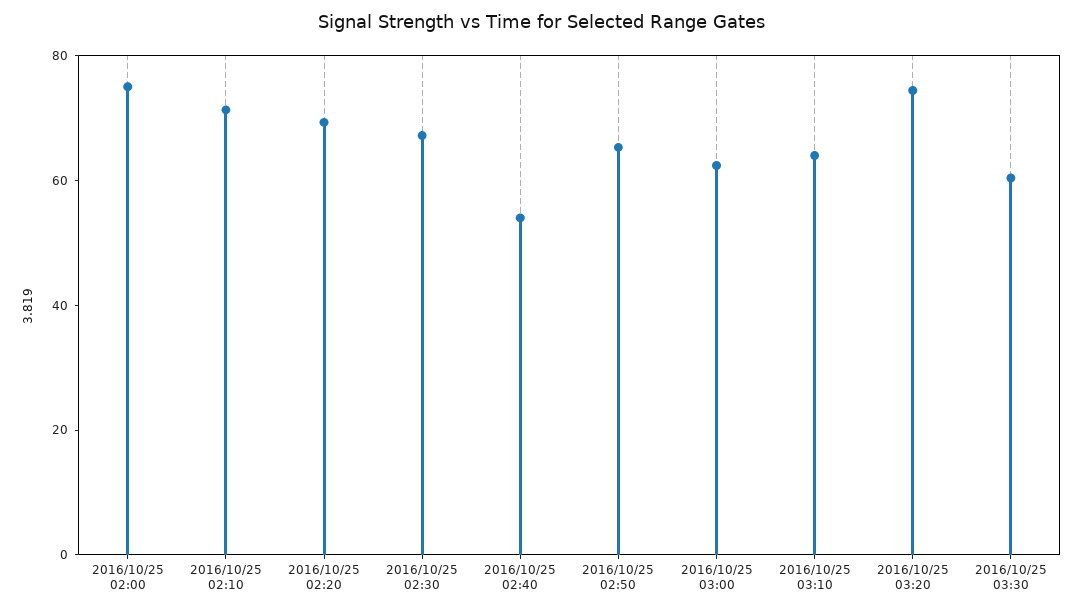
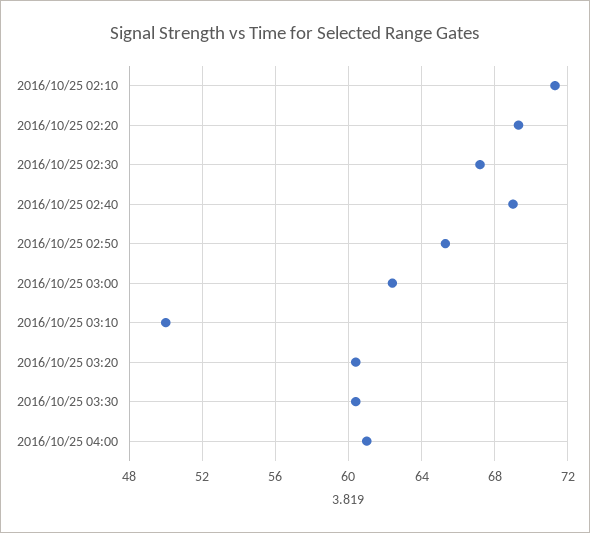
2016/10/25 02:00: 75 -> none
2016/10/25 02:40: 55 -> 69
2016/10/25 03:10: 65 -> 50
2016/10/25 03:20: 75 -> 60.5
2016/10/25 04:00: none -> 61

